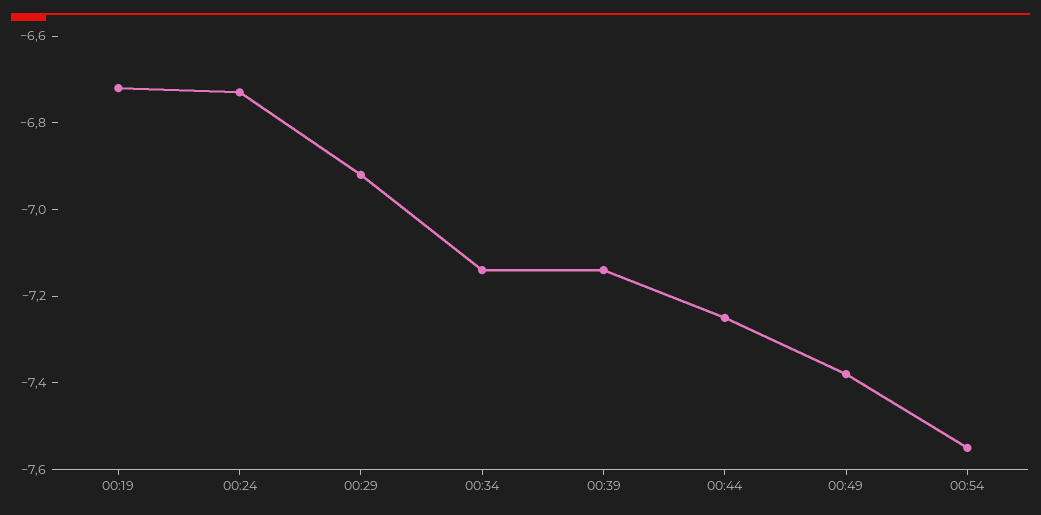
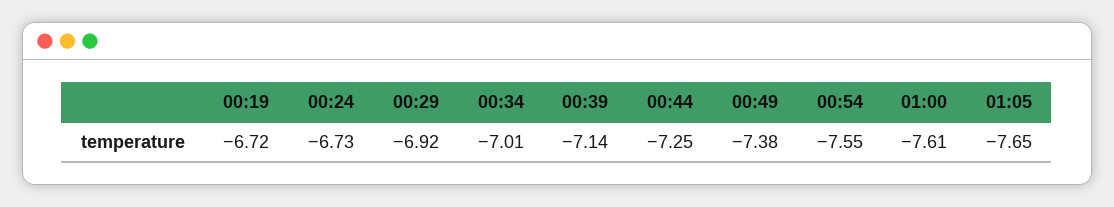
00:34: -7.15 -> -7.01
01:00: none -> -7.61
01:05: none -> -7.65

